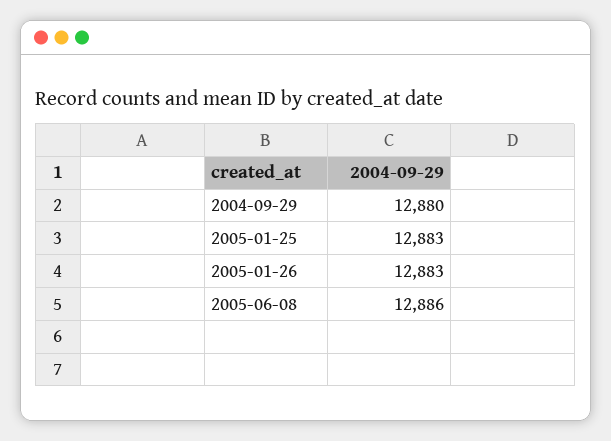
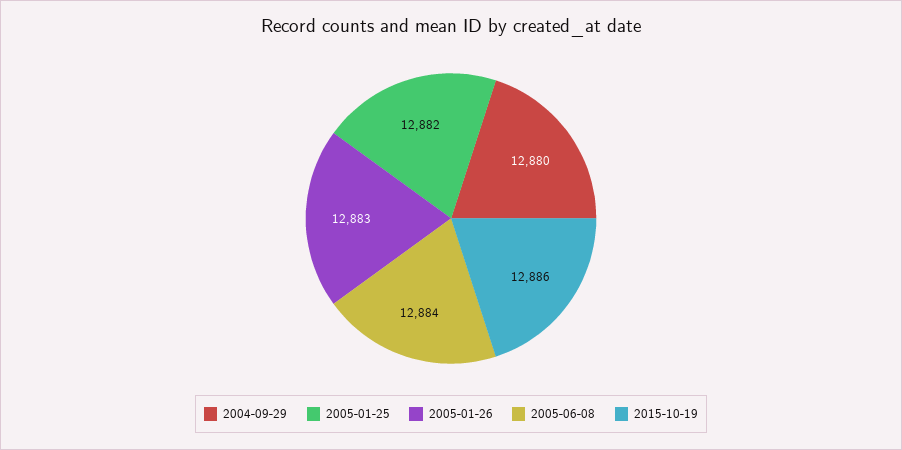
2005-01-25: 12883 -> 12882
2005-06-08: 12886 -> 12884
2015-10-19: none -> 12886

